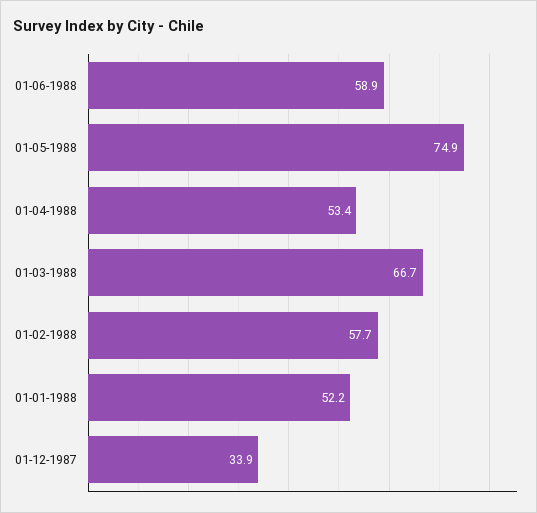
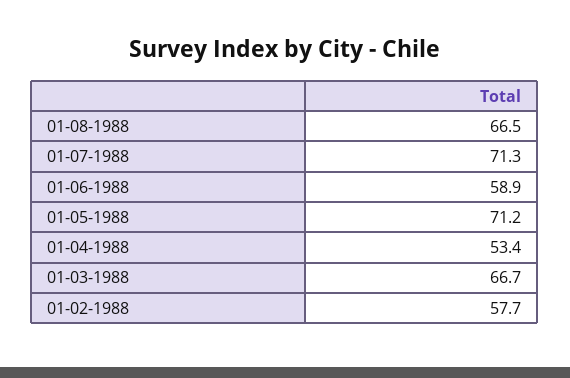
01-05-1988: 74.9 -> 71.2
01-01-1988: 52.2 -> none
01-12-1987: 33.9 -> none
01-08-1988: none -> 66.5
01-07-1988: none -> 71.3

